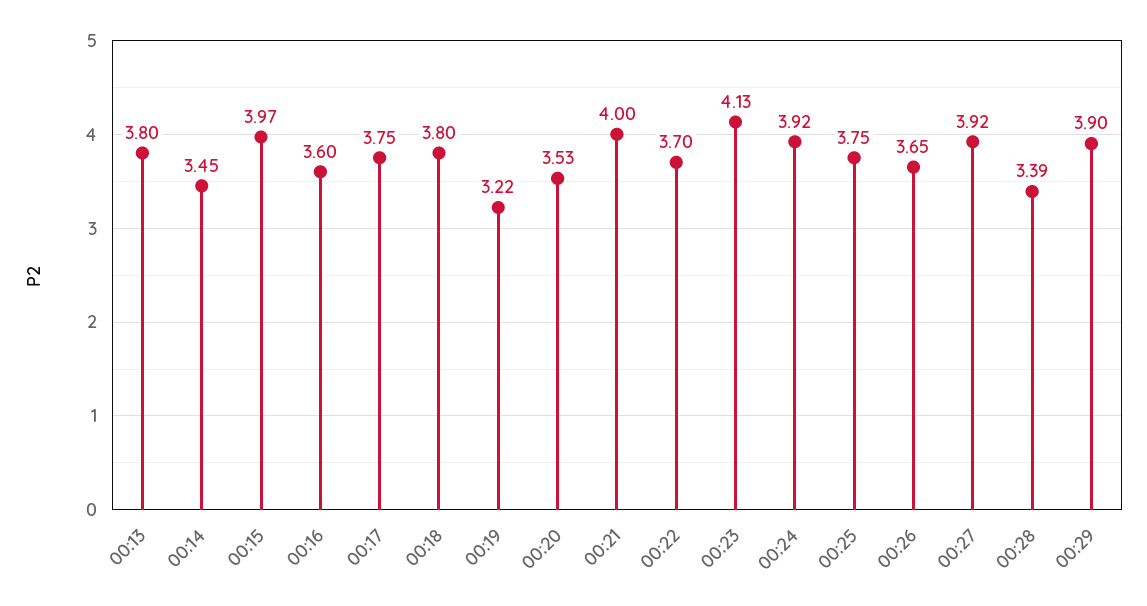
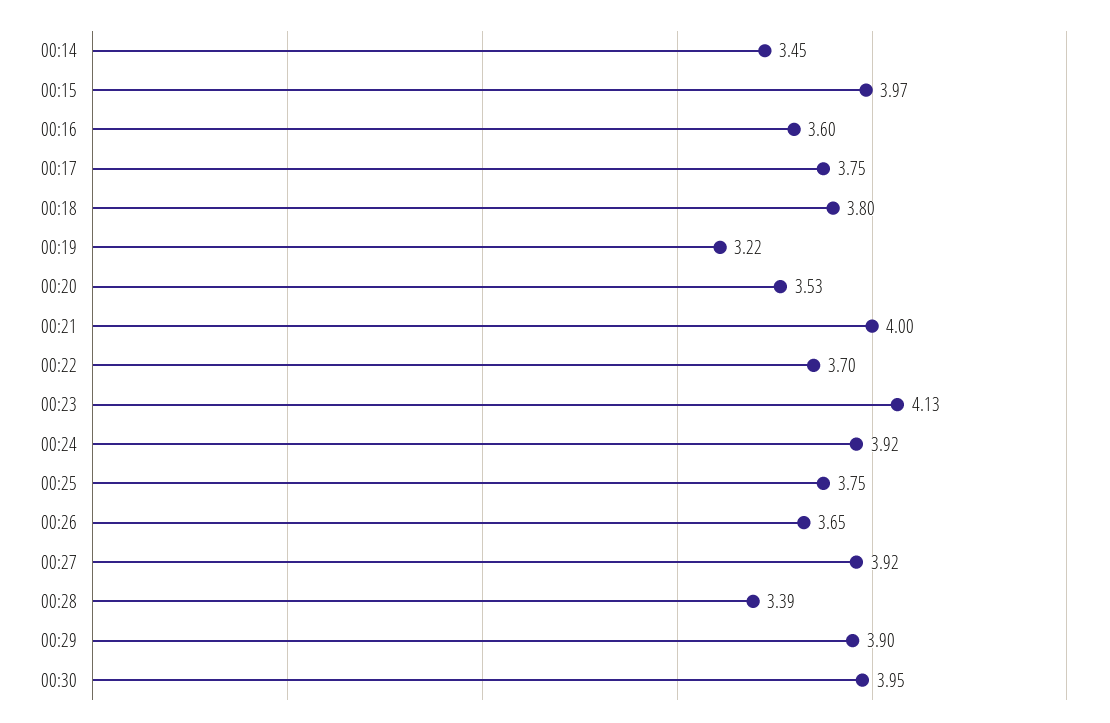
00:13: 3.8 -> none
00:30: none -> 3.95

